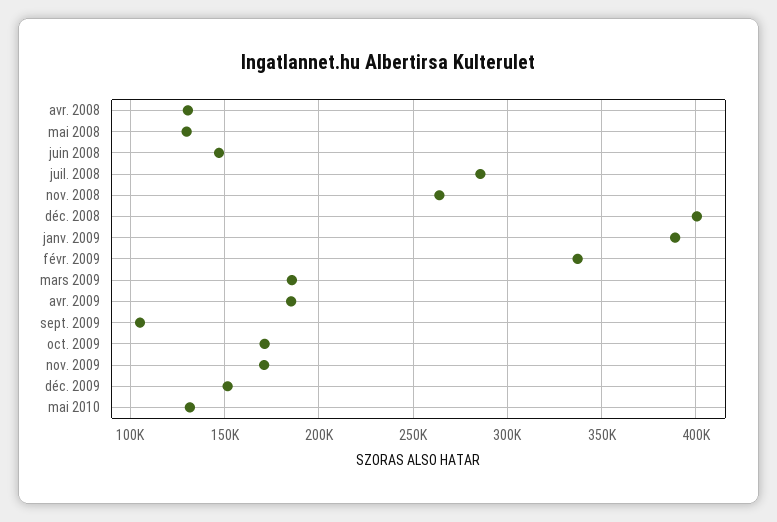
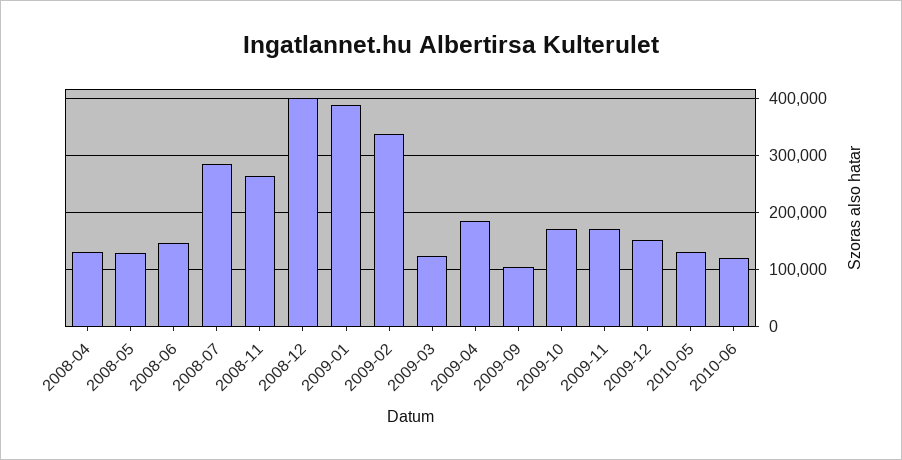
mars 2009: 185000 -> 120000
2010-06: none -> 120000

